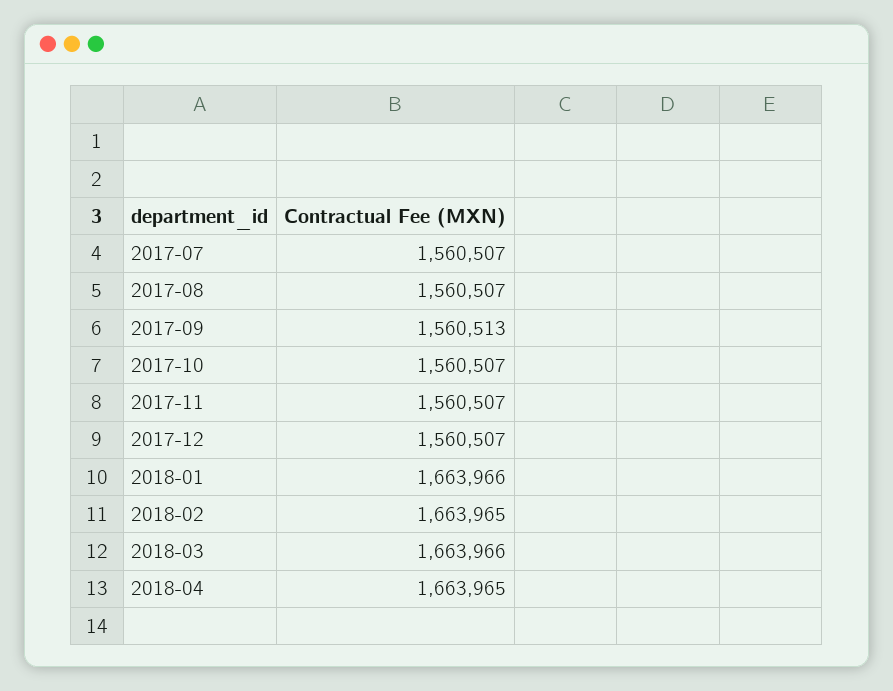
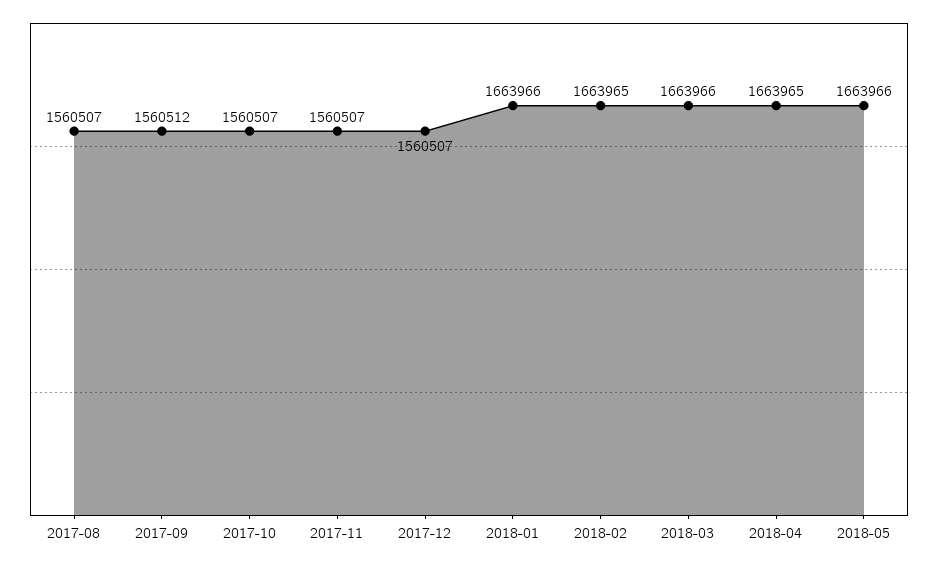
2017-07: 1560507 -> none
2017-09: 1560513 -> 1560512
2018-05: none -> 1663966

